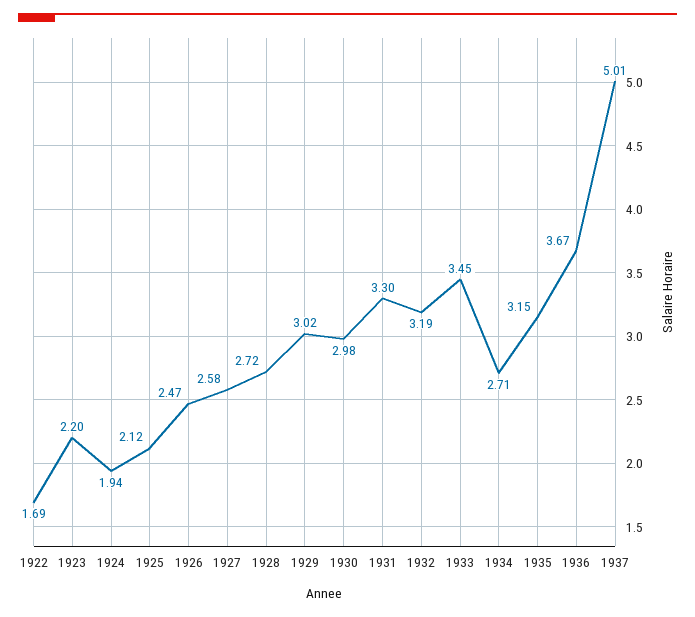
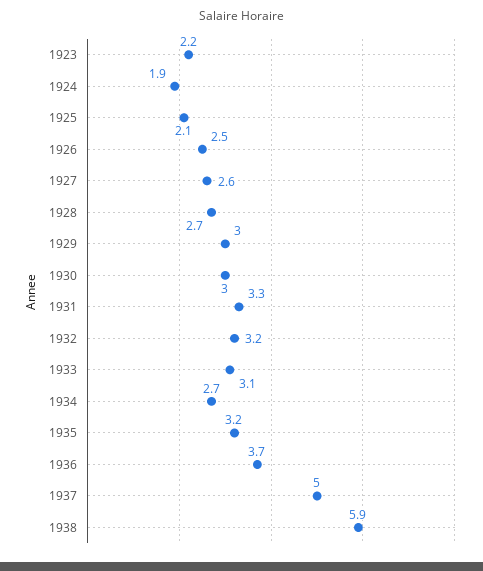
1922: 1.69 -> none
1933: 3.45 -> 3.1
1938: none -> 5.9

